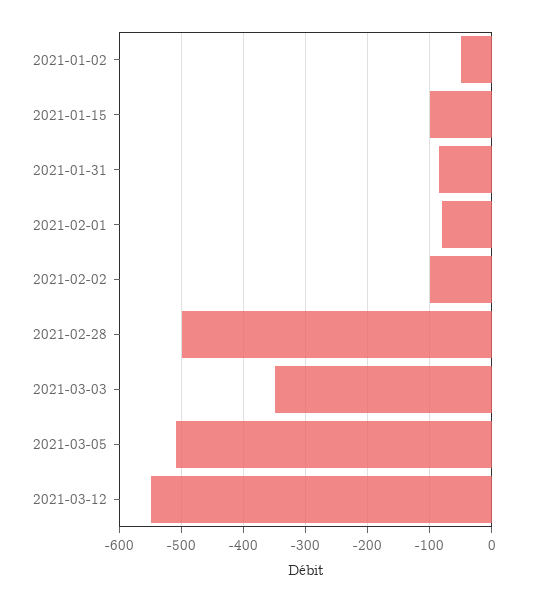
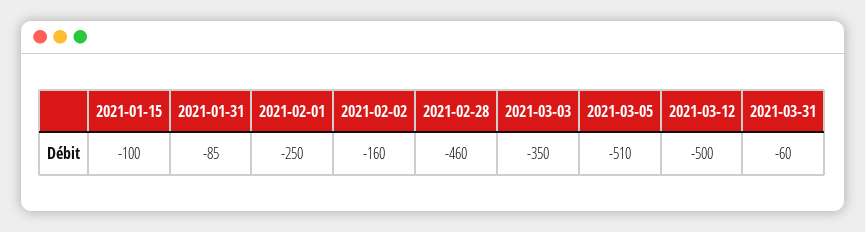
2021-01-02: -50 -> none
2021-02-01: -80 -> -250
2021-02-02: -100 -> -160
2021-02-28: -500 -> -460
2021-03-12: -550 -> -500
2021-03-31: none -> -60

